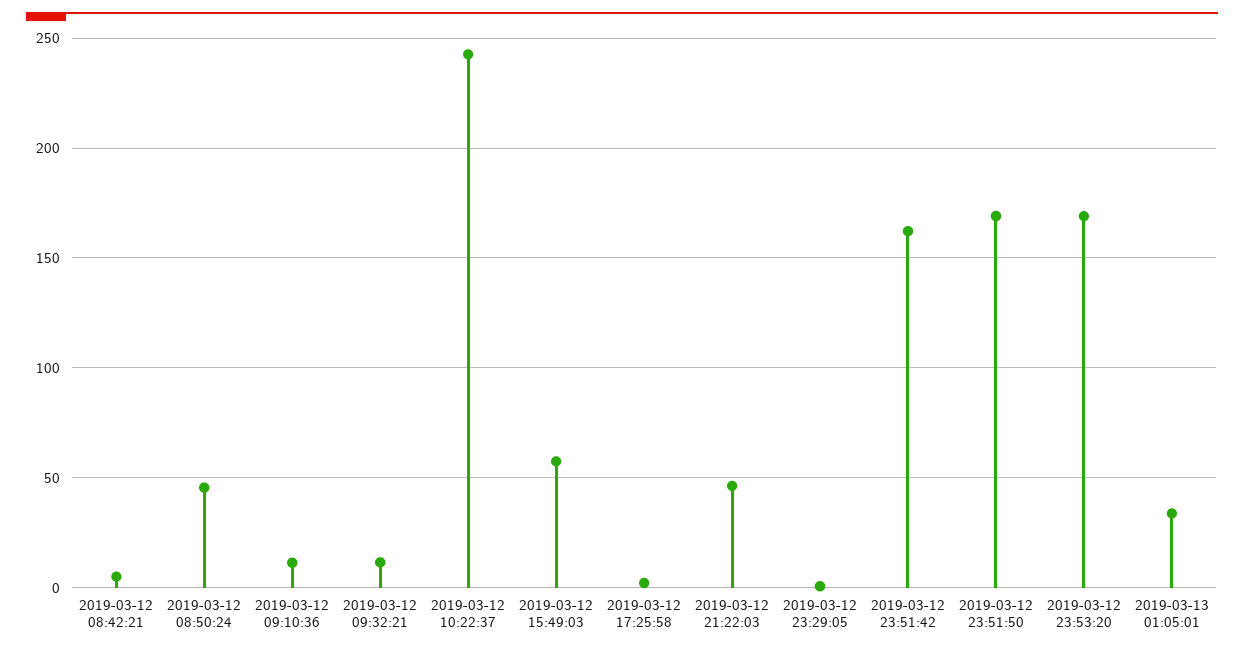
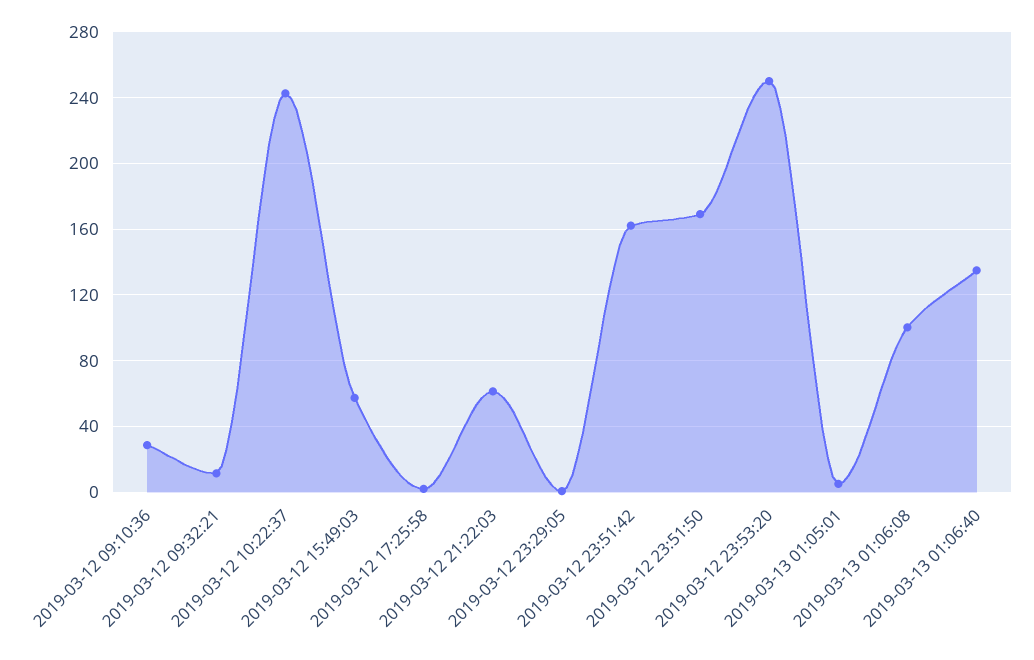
2019-03-12 08:42:21: 5 -> none
2019-03-12 08:50:24: 45 -> none
2019-03-12 09:10:36: 10 -> 30
2019-03-12 21:22:03: 45 -> 60
2019-03-12 23:53:20: 170 -> 250
2019-03-13 01:05:01: 35 -> 5
2019-03-13 01:06:08: none -> 100
2019-03-13 01:06:40: none -> 135

